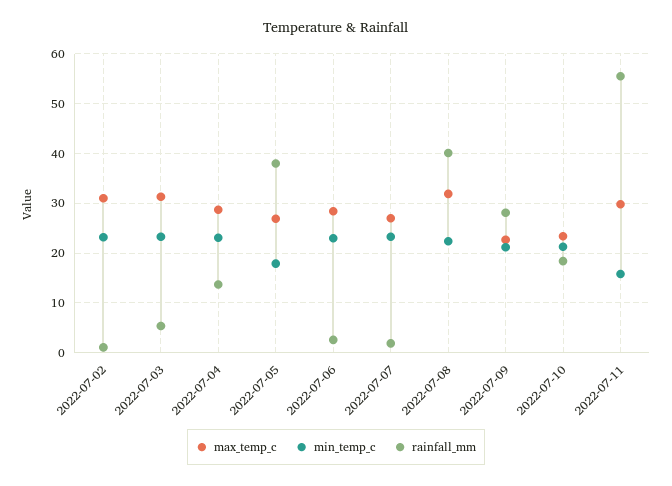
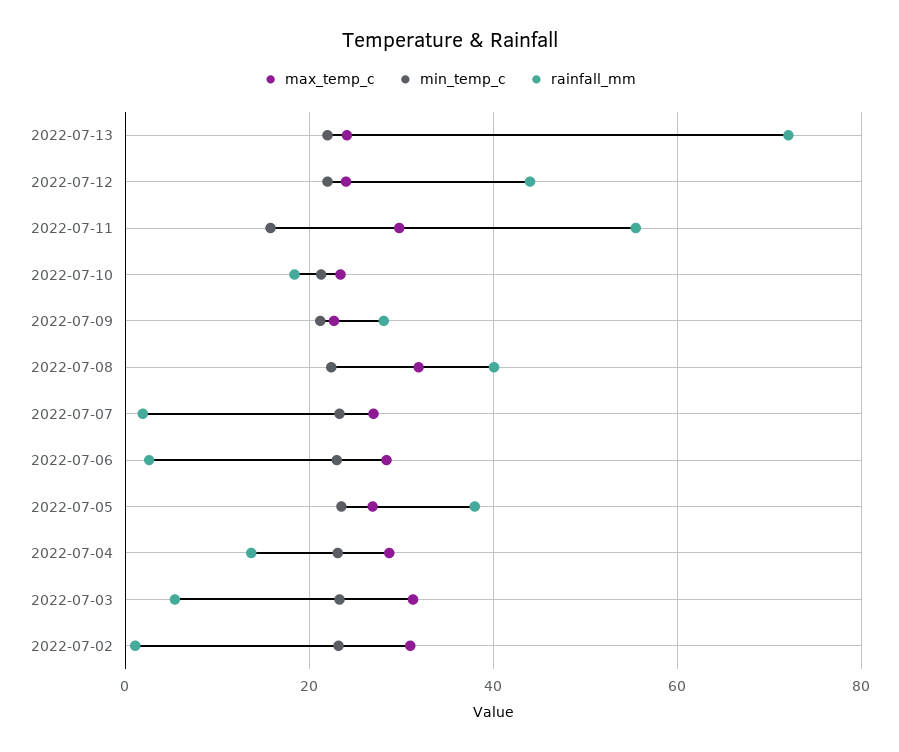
min_temp_c, 2022-07-05: 18 -> 24
max_temp_c, 2022-07-13: none -> 24
min_temp_c, 2022-07-13: none -> 22
rainfall_mm, 2022-07-13: none -> 72
max_temp_c, 2022-07-12: none -> 24
min_temp_c, 2022-07-12: none -> 22
rainfall_mm, 2022-07-12: none -> 44

